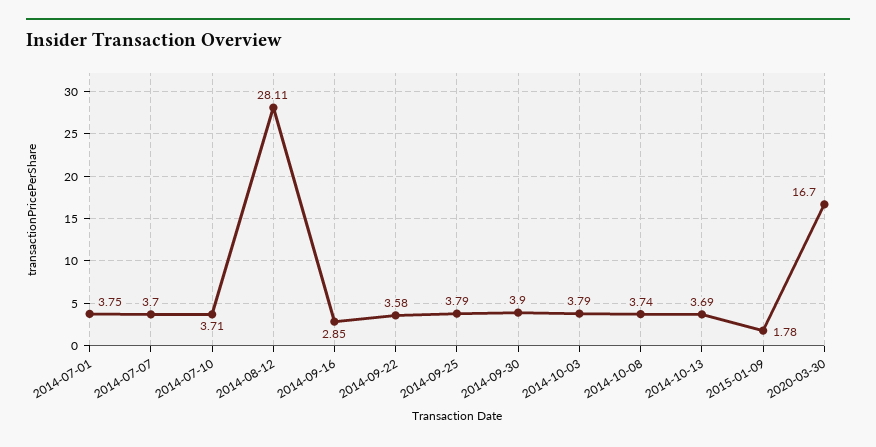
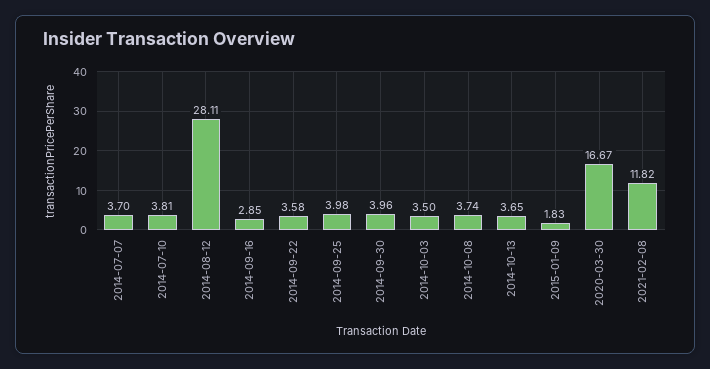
2014-07-01: 3.75 -> none
2014-07-10: 3.71 -> 3.81
2014-09-25: 3.79 -> 3.98
2014-09-30: 3.9 -> 3.96
2014-10-03: 3.79 -> 3.5
2014-10-13: 3.69 -> 3.65
2015-01-09: 1.78 -> 1.83
2020-03-30: 16.7 -> 16.67
2021-02-08: none -> 11.82

